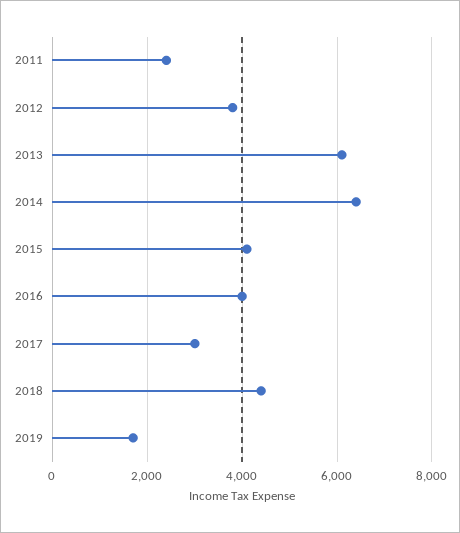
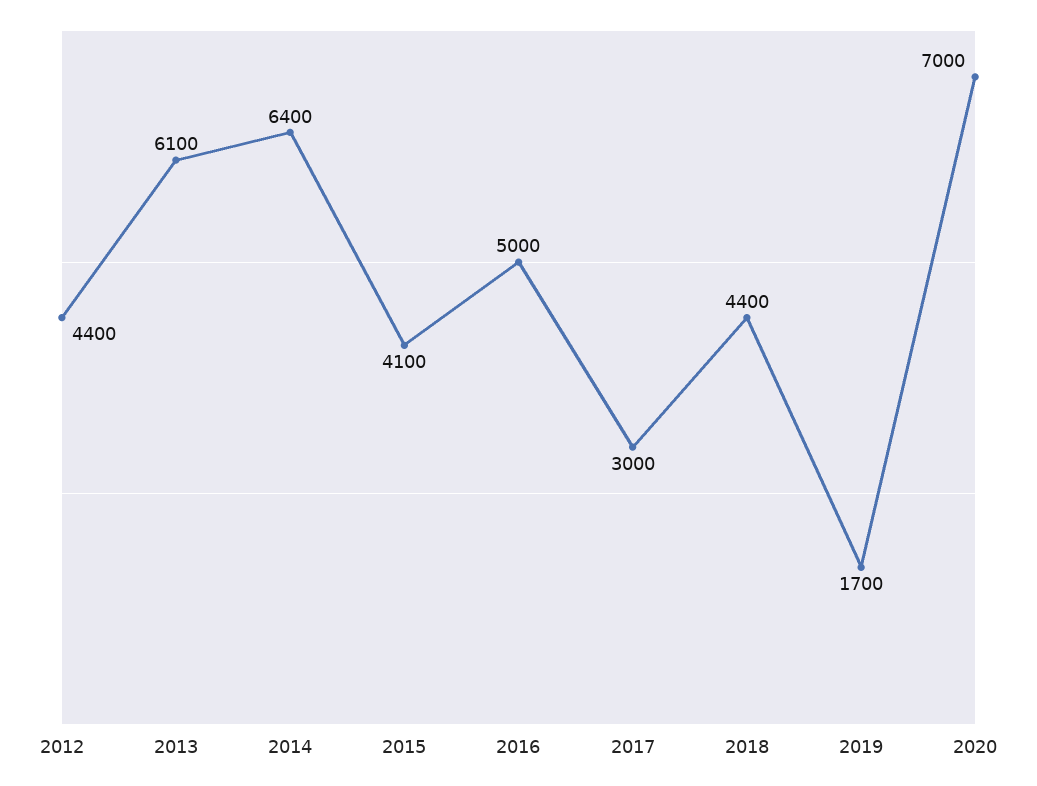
2011: 2400 -> none
2012: 3800 -> 4400
2016: 4000 -> 5000
2020: none -> 7000

